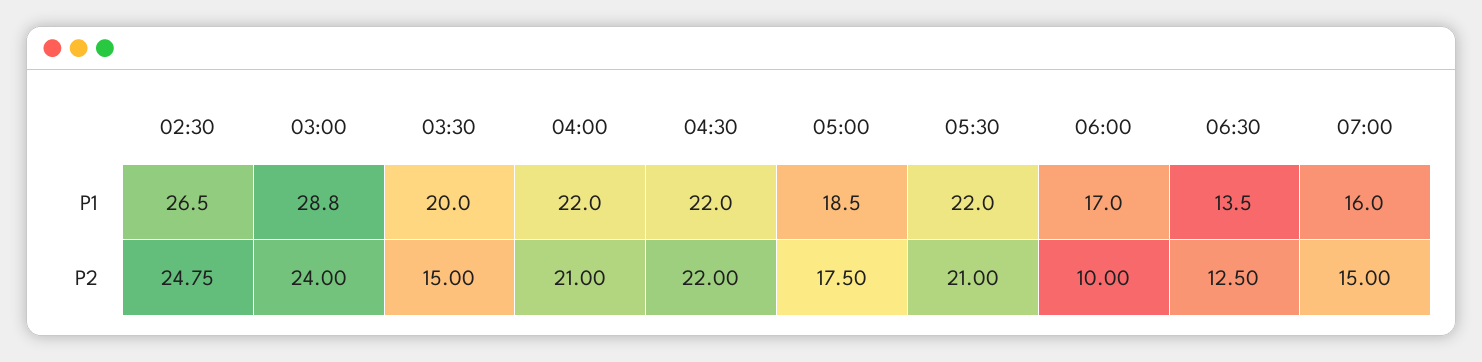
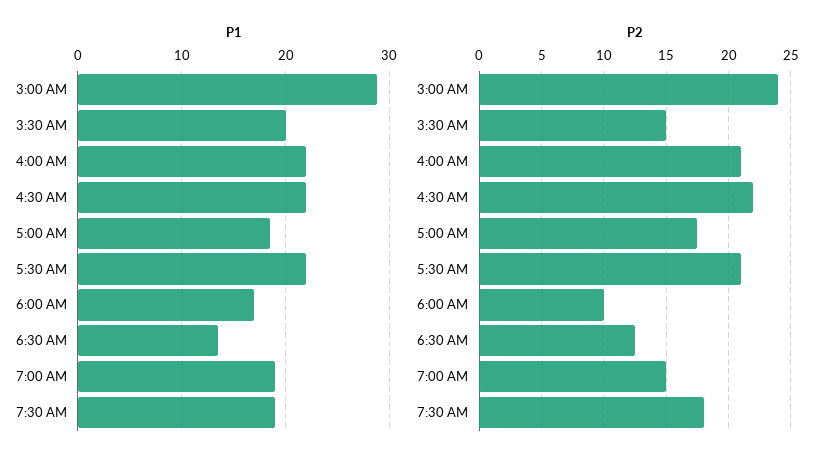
P1, 02:30: 26.5 -> none
P1, 07:00: 16 -> 19
P2, 02:30: 24.75 -> none
P1, 7:30 AM: none -> 19
P2, 7:30 AM: none -> 18

